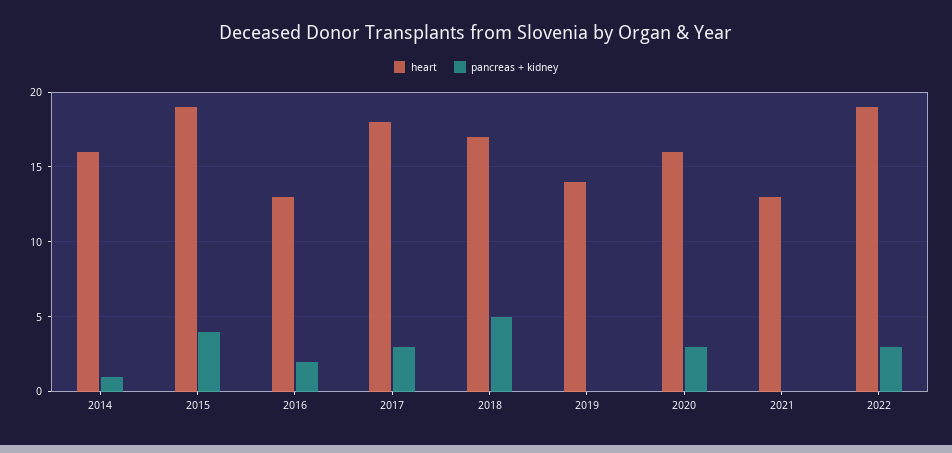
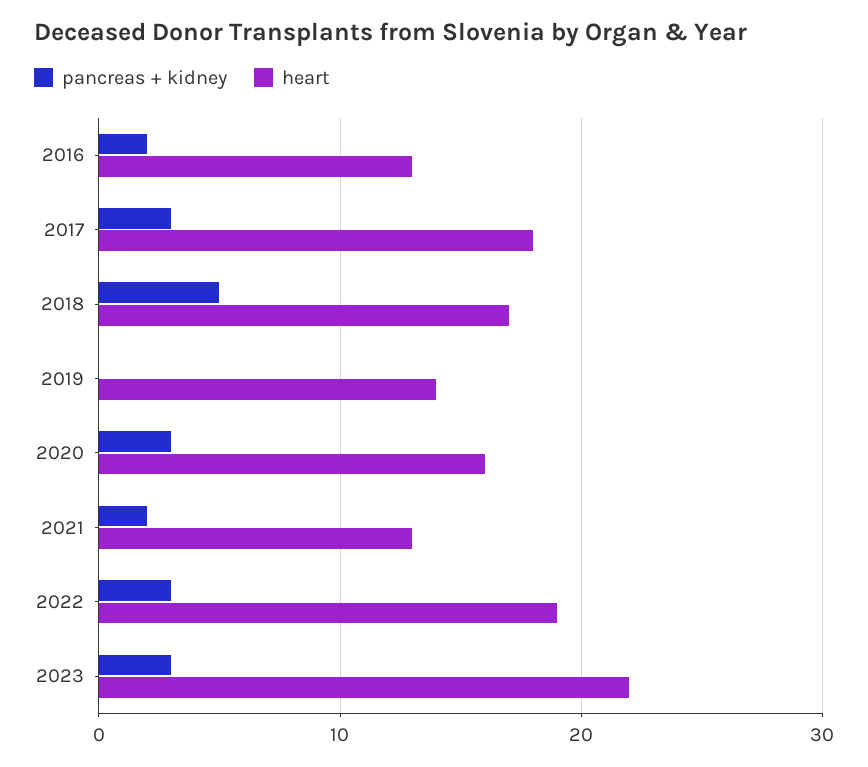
heart, 2014: 16 -> none
pancreas + kidney, 2014: 1 -> none
heart, 2015: 19 -> none
pancreas + kidney, 2015: 4 -> none
pancreas + kidney, 2021: 0 -> 2
pancreas + kidney, 2023: none -> 3
heart, 2023: none -> 22

